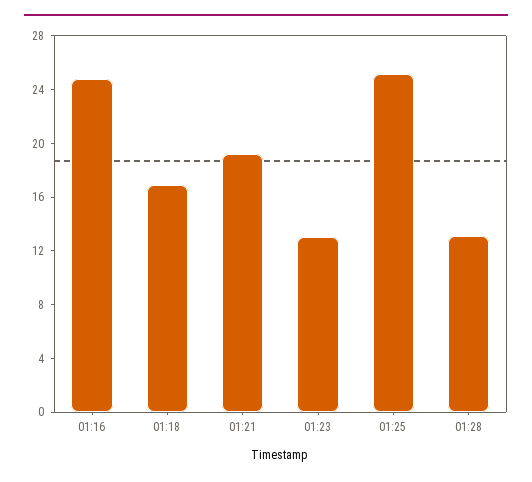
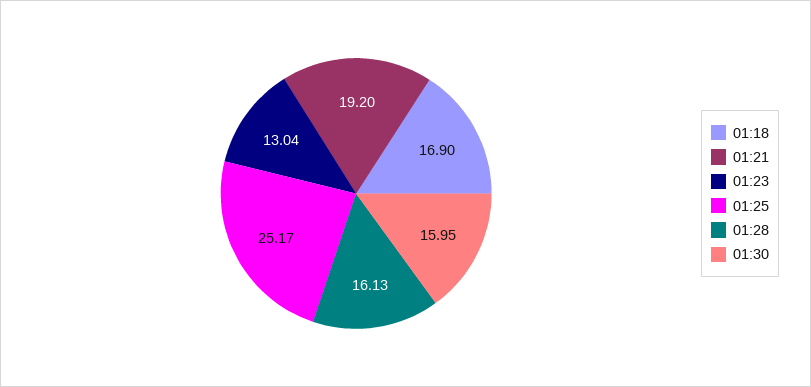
01:16: 25 -> none
01:28: 13 -> 16.13
01:30: none -> 15.95

